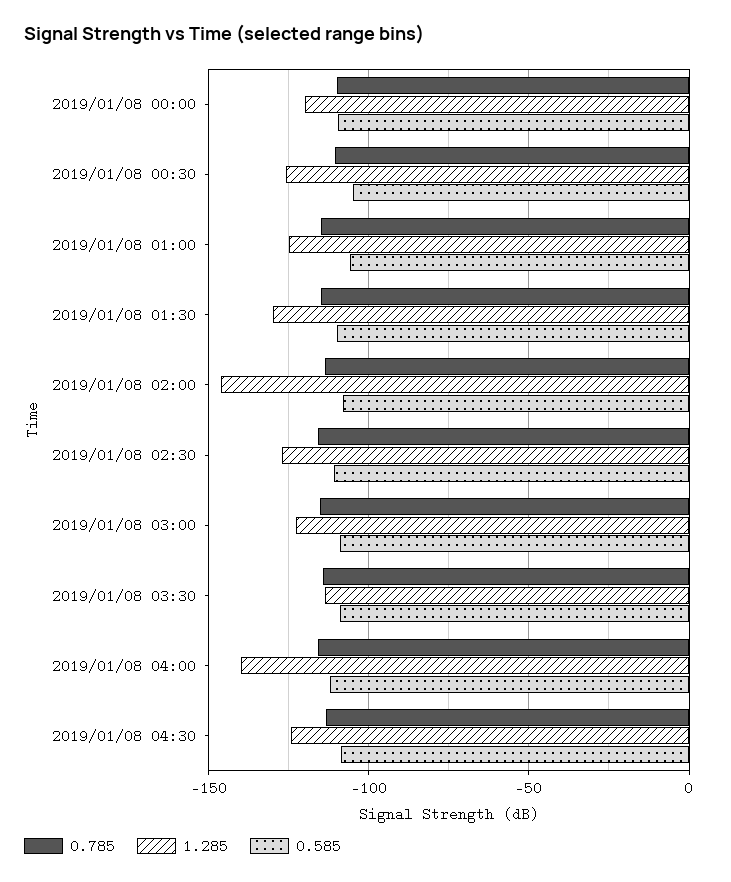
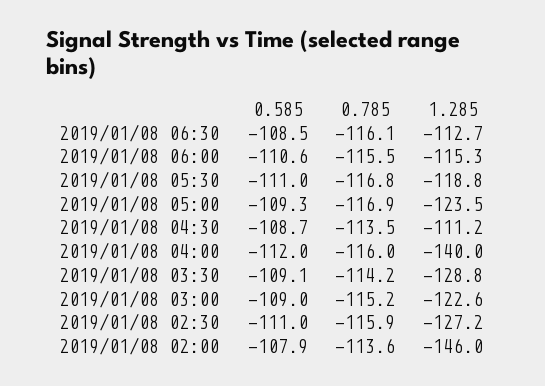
0.785, 2019/01/08 00:00: -110 -> none
1.285, 2019/01/08 00:00: -120 -> none
0.585, 2019/01/08 00:00: -110 -> none
0.785, 2019/01/08 00:30: -110 -> none
1.285, 2019/01/08 00:30: -125 -> none
0.585, 2019/01/08 00:30: -105 -> none
0.785, 2019/01/08 01:00: -115 -> none
1.285, 2019/01/08 01:00: -125 -> none
0.585, 2019/01/08 01:00: -105 -> none
0.785, 2019/01/08 01:30: -115 -> none
1.285, 2019/01/08 01:30: -130 -> none
0.585, 2019/01/08 01:30: -110 -> none
1.285, 2019/01/08 03:30: -115 -> -128.8
1.285, 2019/01/08 04:30: -125 -> -111.2
0.585, 2019/01/08 06:30: none -> -108.5
0.785, 2019/01/08 06:30: none -> -116.1
1.285, 2019/01/08 06:30: none -> -112.7
0.585, 2019/01/08 06:00: none -> -110.6
0.785, 2019/01/08 06:00: none -> -115.5
1.285, 2019/01/08 06:00: none -> -115.3
0.585, 2019/01/08 05:30: none -> -111
0.785, 2019/01/08 05:30: none -> -116.8
1.285, 2019/01/08 05:30: none -> -118.8
0.585, 2019/01/08 05:00: none -> -109.3
0.785, 2019/01/08 05:00: none -> -116.9
1.285, 2019/01/08 05:00: none -> -123.5

